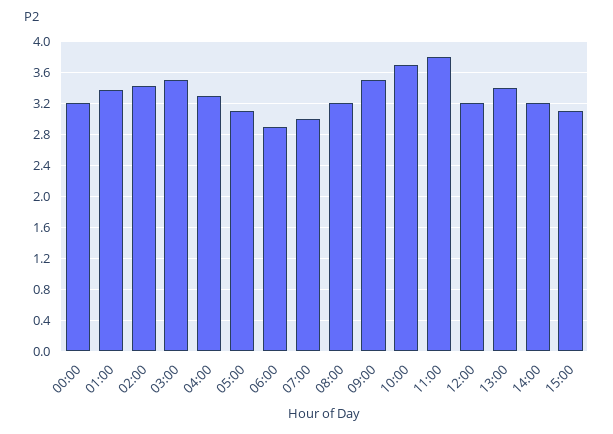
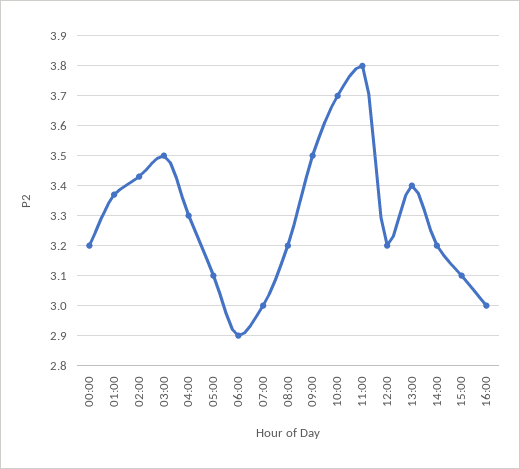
16:00: none -> 3

